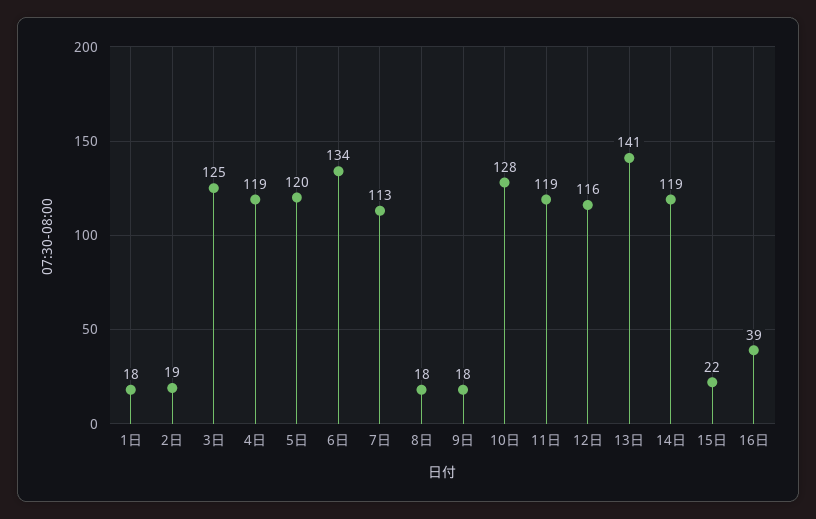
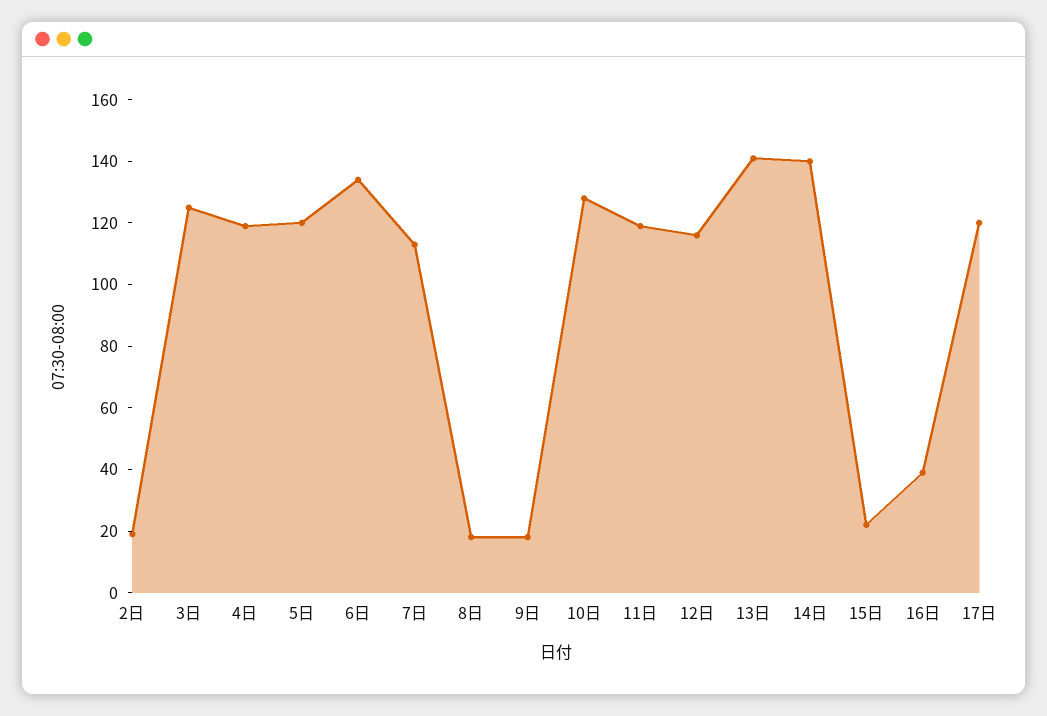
1日: 18 -> none
14日: 119 -> 140
17日: none -> 120

